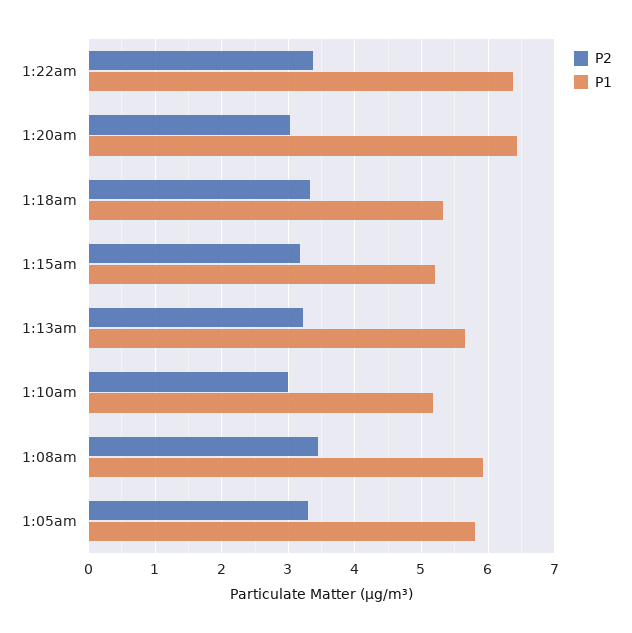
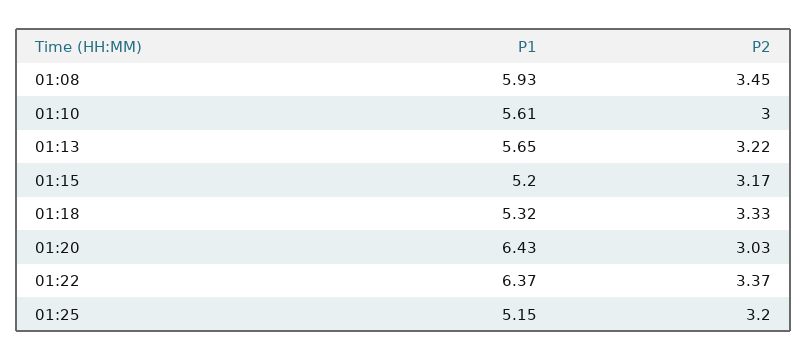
P1, 1:10am: 5.2 -> 5.61
P2, 1:05am: 3.3 -> none
P1, 1:05am: 5.8 -> none
P1, 01:25: none -> 5.15
P2, 01:25: none -> 3.2

